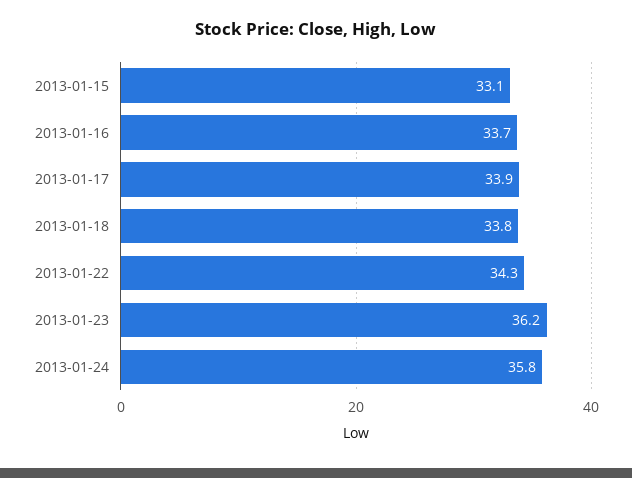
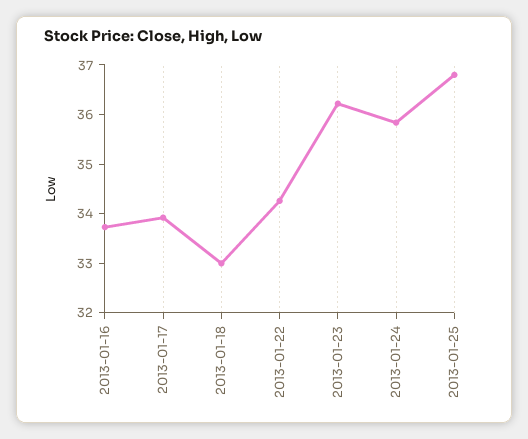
2013-01-15: 33.1 -> none
2013-01-18: 33.8 -> 33
2013-01-25: none -> 36.8

